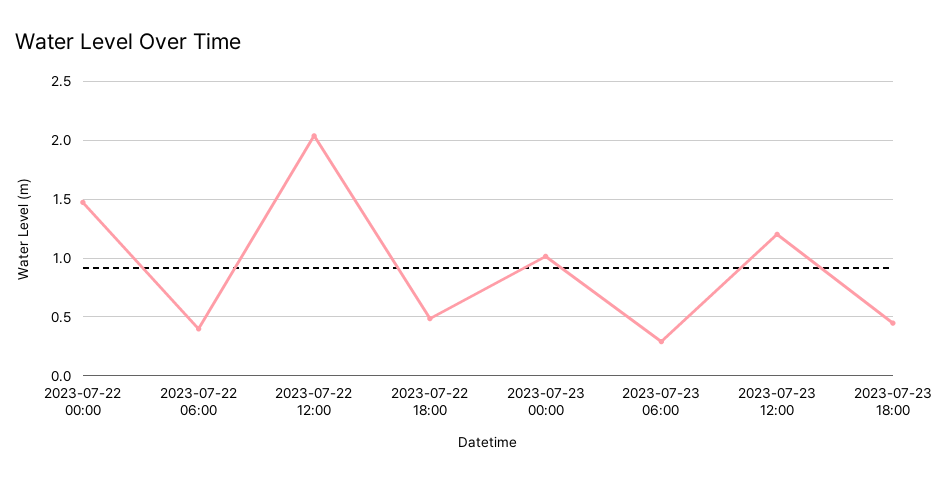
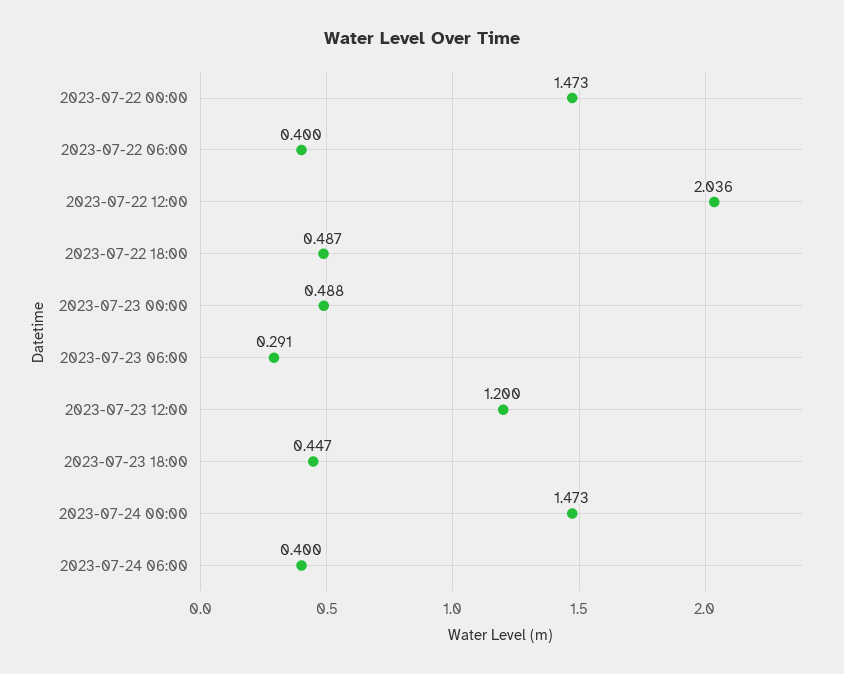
2023-07-23 00:00: 1 -> 0.488
2023-07-24 00:00: none -> 1.473
2023-07-24 06:00: none -> 0.4

